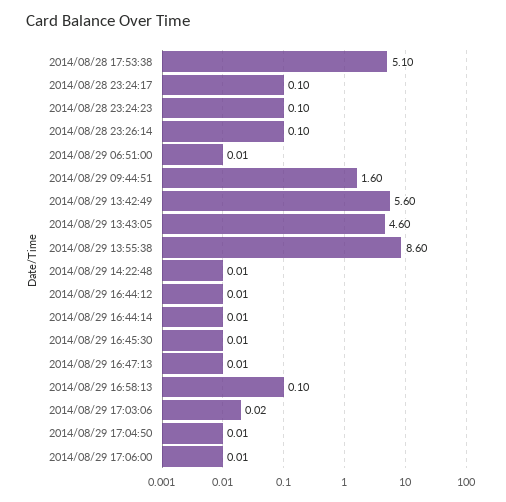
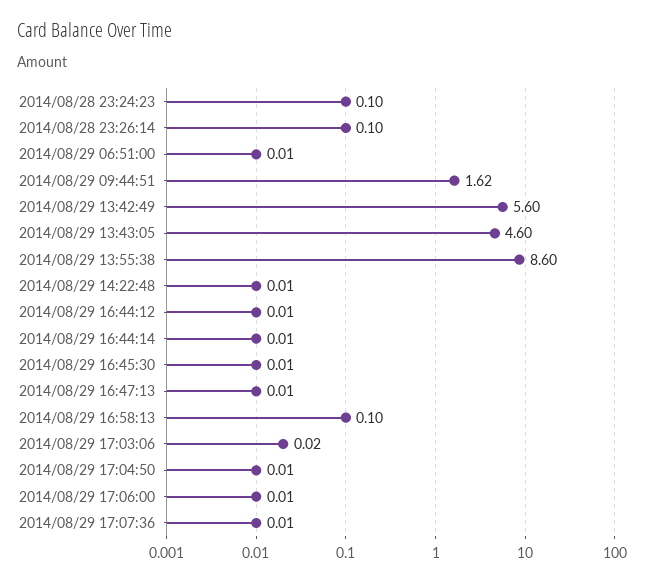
2014/08/28 17:53:38: 5.1 -> none
2014/08/28 23:24:17: 0.1 -> none
2014/08/29 09:44:51: 1.6 -> 1.62
2014/08/29 17:07:36: none -> 0.01

